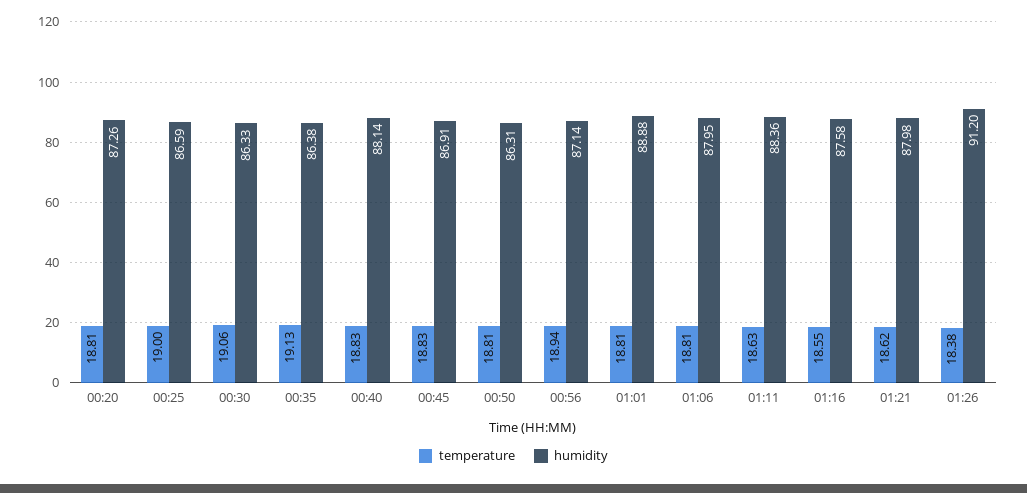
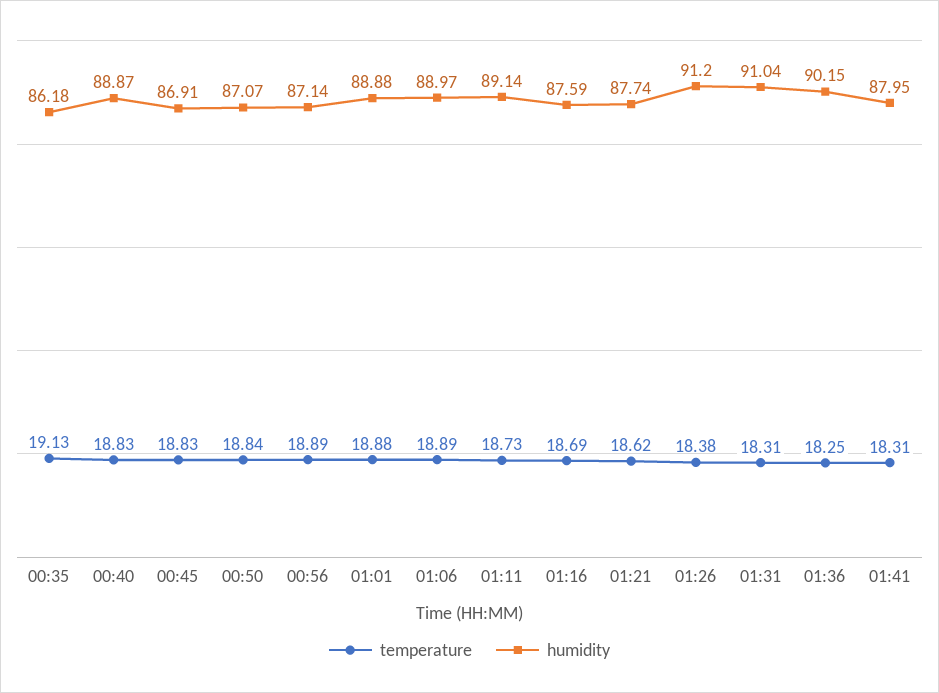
temperature, 00:20: 18.81 -> none
humidity, 00:20: 87.26 -> none
temperature, 00:25: 19 -> none
humidity, 00:25: 86.59 -> none
temperature, 00:30: 19.06 -> none
humidity, 00:30: 86.33 -> none
humidity, 00:35: 86.38 -> 86.18
humidity, 00:40: 88.14 -> 88.87
temperature, 00:50: 18.81 -> 18.84
humidity, 00:50: 86.31 -> 87.07
temperature, 00:56: 18.94 -> 18.89
temperature, 01:01: 18.81 -> 18.88
temperature, 01:06: 18.81 -> 18.89
humidity, 01:06: 87.95 -> 88.97
temperature, 01:11: 18.63 -> 18.73
humidity, 01:11: 88.36 -> 89.14
temperature, 01:16: 18.55 -> 18.69
humidity, 01:16: 87.58 -> 87.59
humidity, 01:21: 87.98 -> 87.74
temperature, 01:31: none -> 18.31
humidity, 01:31: none -> 91.04
temperature, 01:36: none -> 18.25
humidity, 01:36: none -> 90.15
temperature, 01:41: none -> 18.31
humidity, 01:41: none -> 87.95

